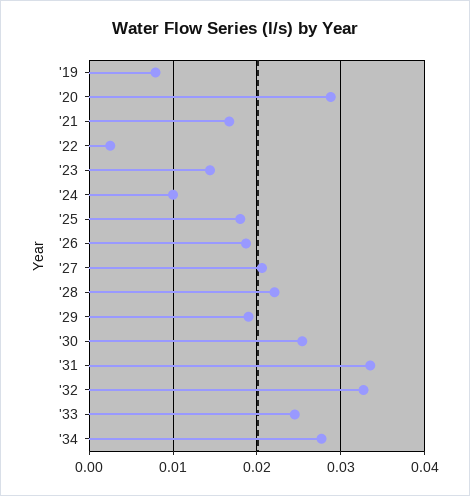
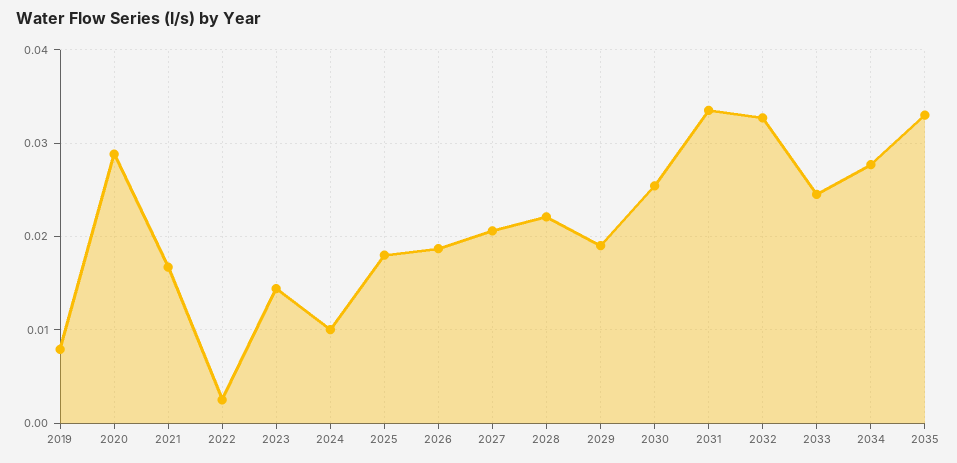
2035: none -> 0.033

